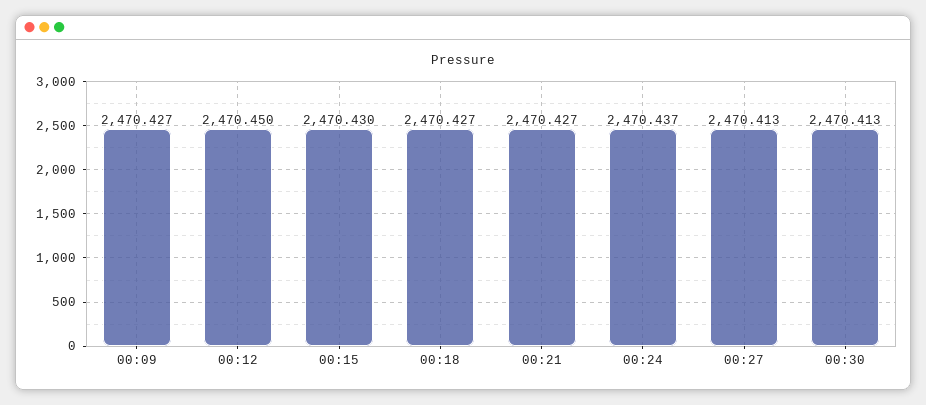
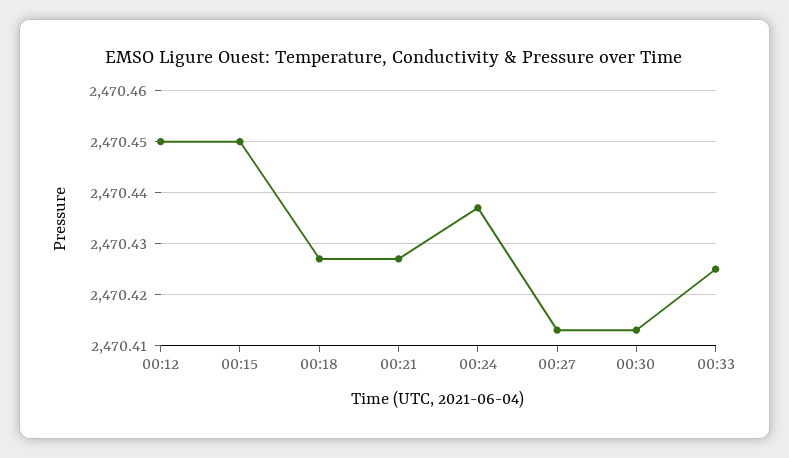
00:09: 2470.427 -> none
00:15: 2470.43 -> 2470.45
00:33: none -> 2470.425

